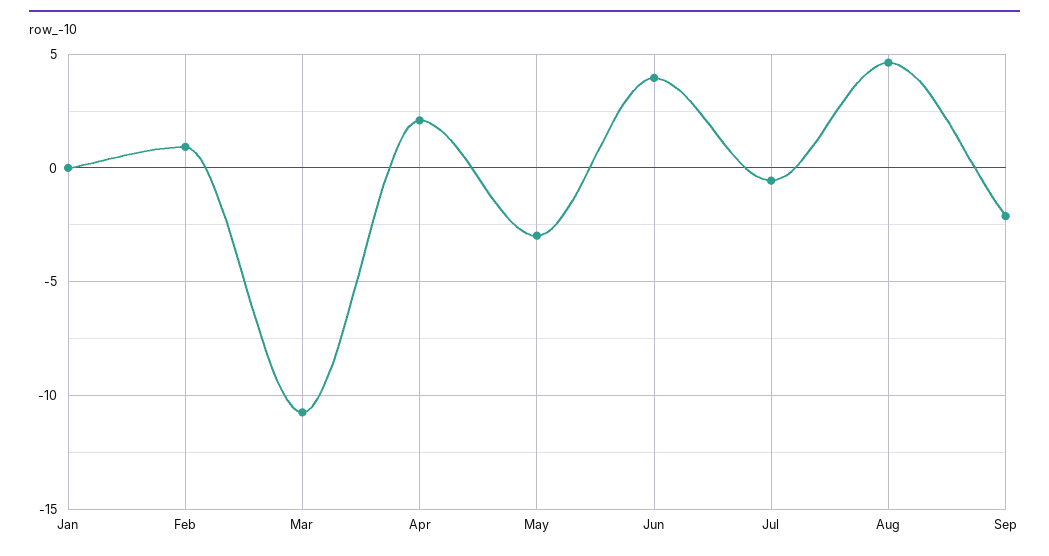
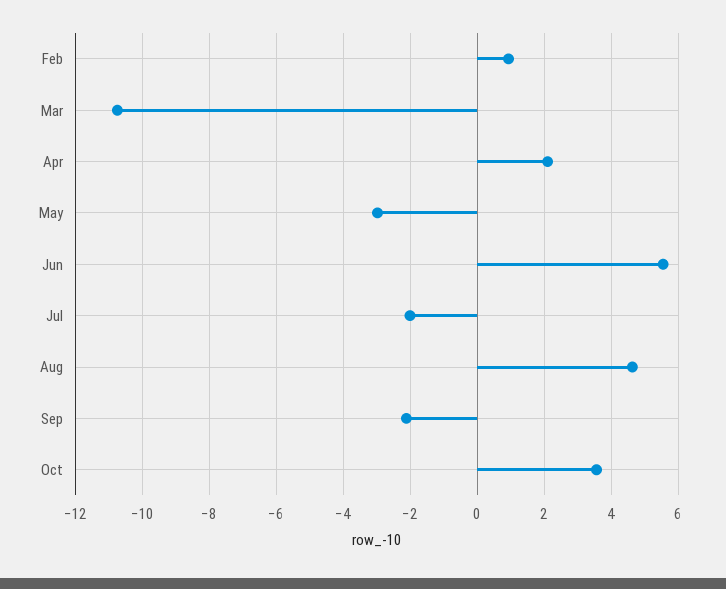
Jan: 0 -> none
Jun: 4 -> 5.6
Jul: -0.5 -> -2
Oct: none -> 3.6

